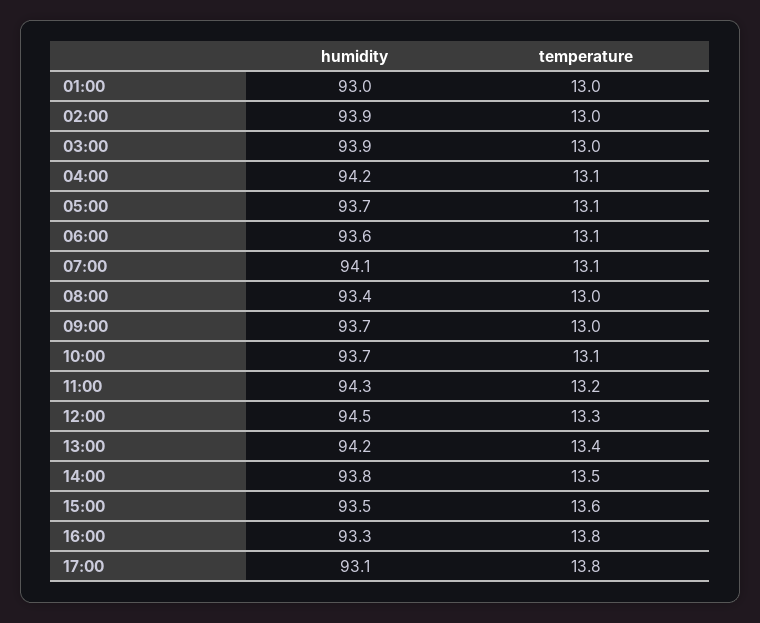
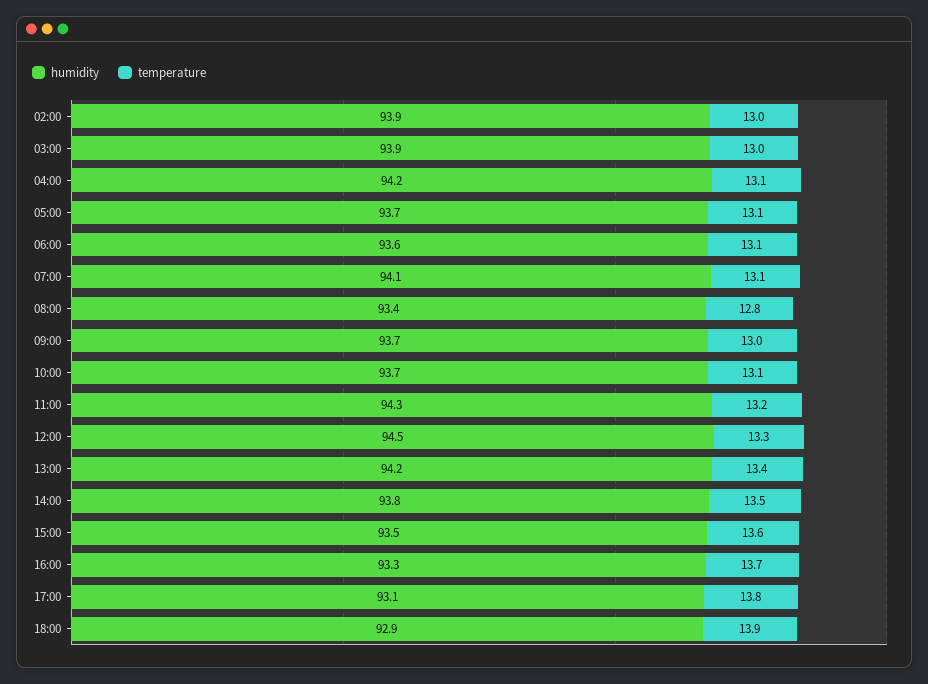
humidity, 01:00: 93 -> none
temperature, 01:00: 13 -> none
temperature, 08:00: 13 -> 12.8
temperature, 16:00: 13.8 -> 13.7
humidity, 18:00: none -> 92.9
temperature, 18:00: none -> 13.9

